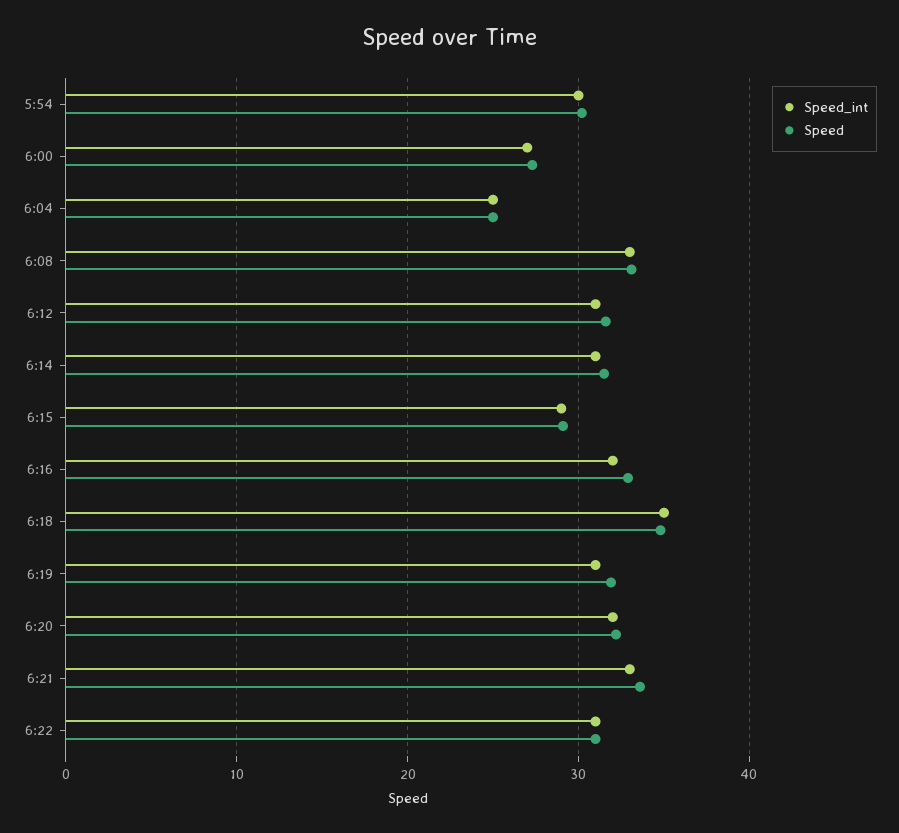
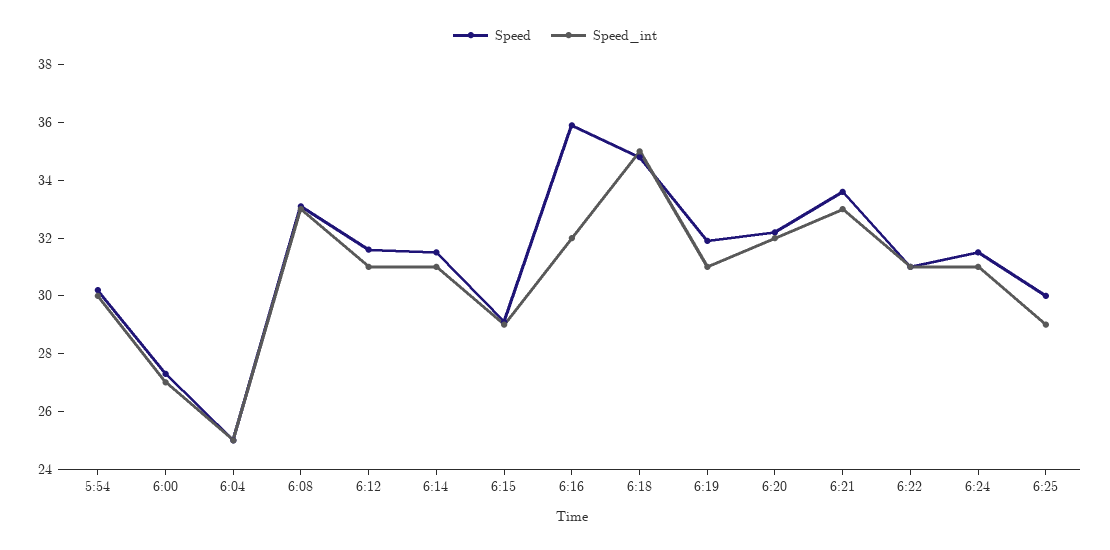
Speed, 6:16: 33 -> 36
Speed, 6:24: none -> 31.5
Speed_int, 6:24: none -> 31
Speed, 6:25: none -> 30
Speed_int, 6:25: none -> 29

